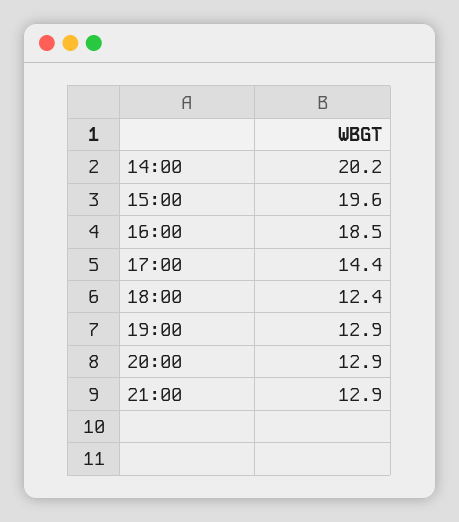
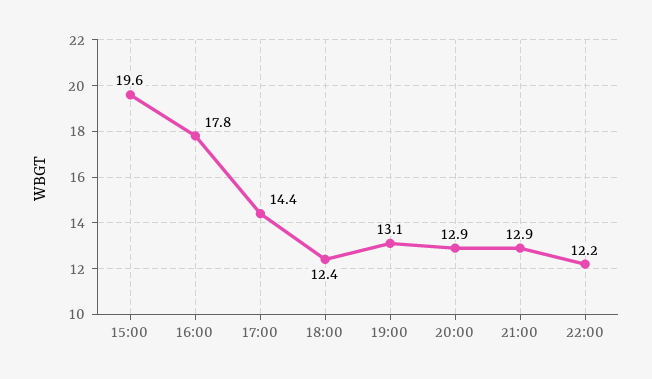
14:00: 20.2 -> none
16:00: 18.5 -> 17.8
19:00: 12.9 -> 13.1
22:00: none -> 12.2

